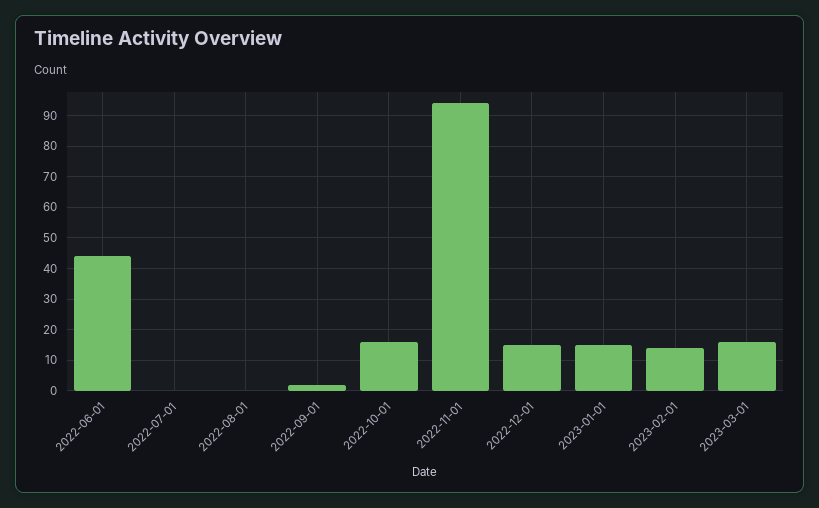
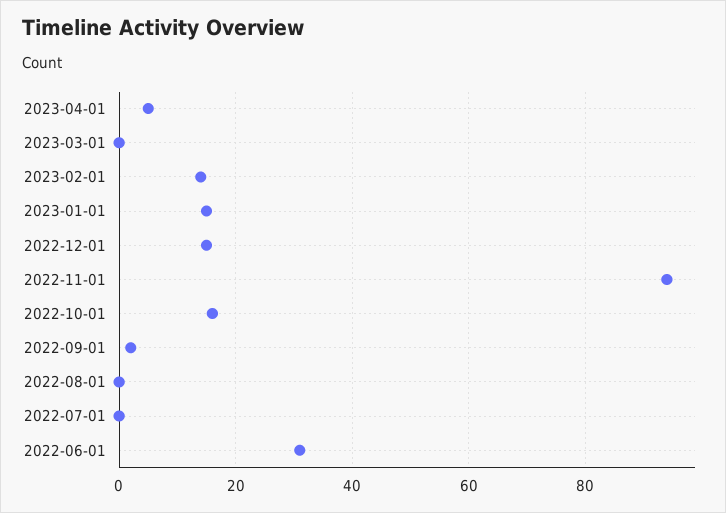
2022-06-01: 45 -> 30
2023-03-01: 15 -> 0
2023-04-01: none -> 5

